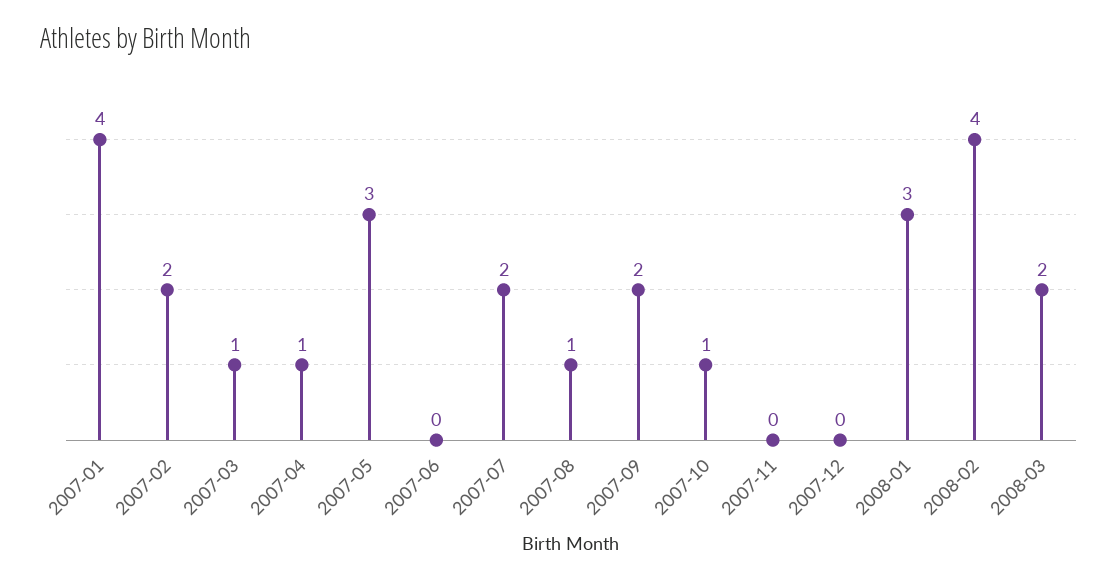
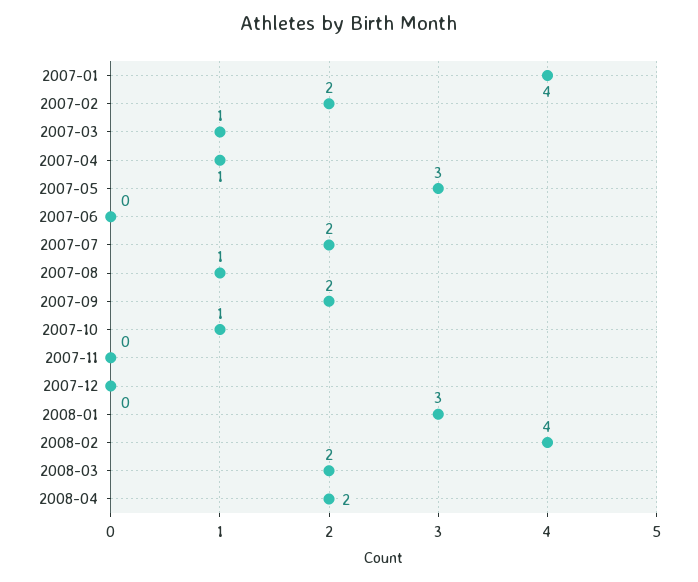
2008-04: none -> 2

